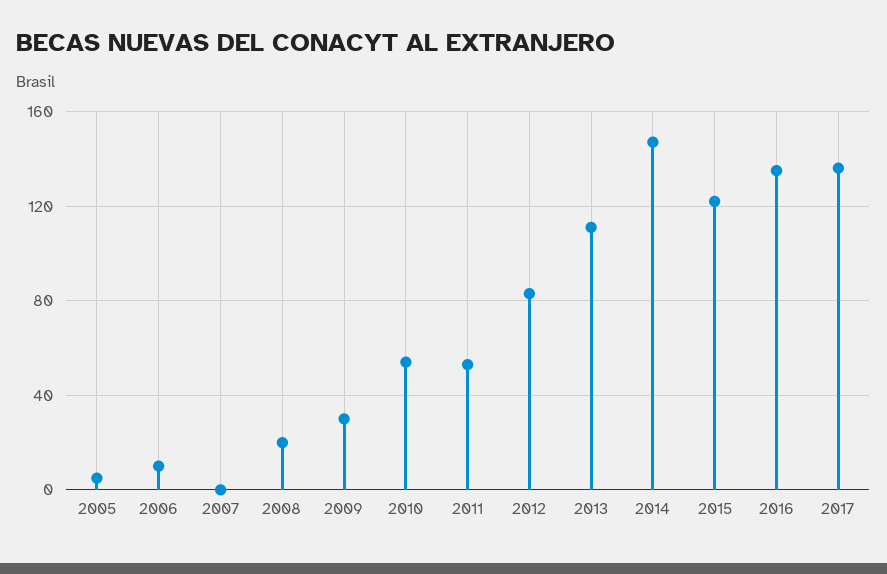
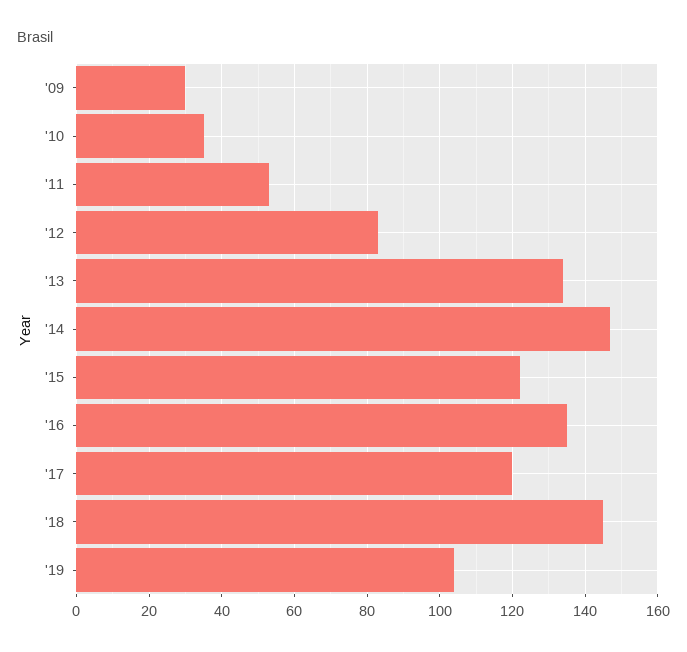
2005: 5 -> none
2006: 10 -> none
2007: 0 -> none
2008: 20 -> none
2010: 55 -> 35
2013: 110 -> 135
2017: 135 -> 120
'18: none -> 145
'19: none -> 105

